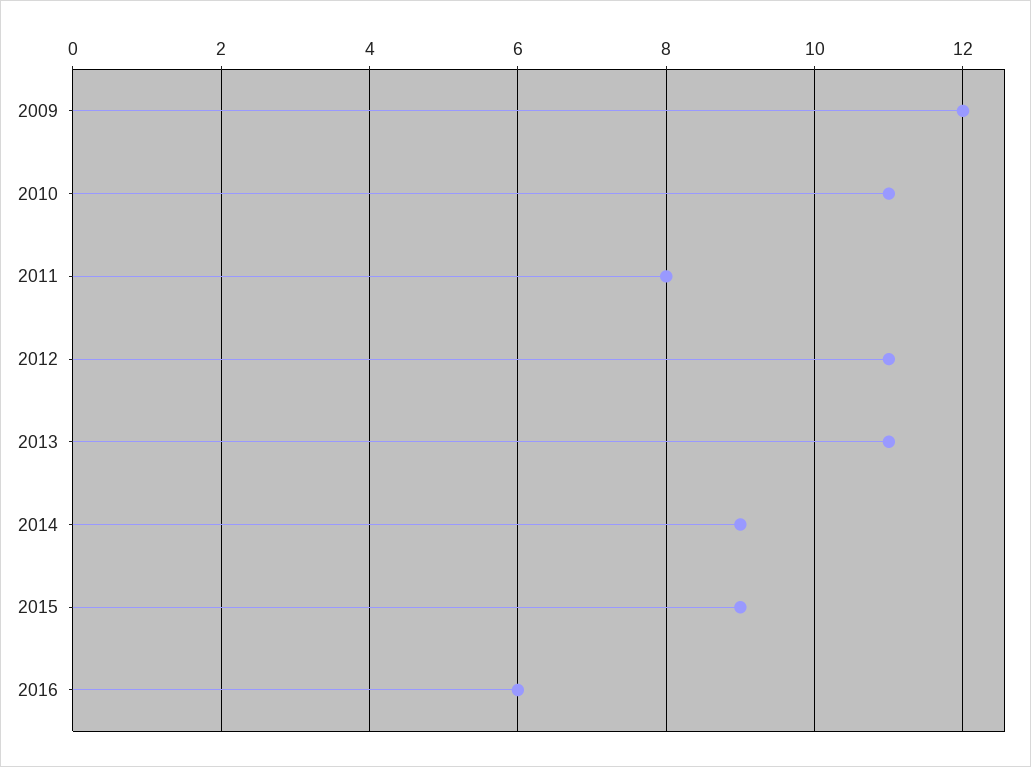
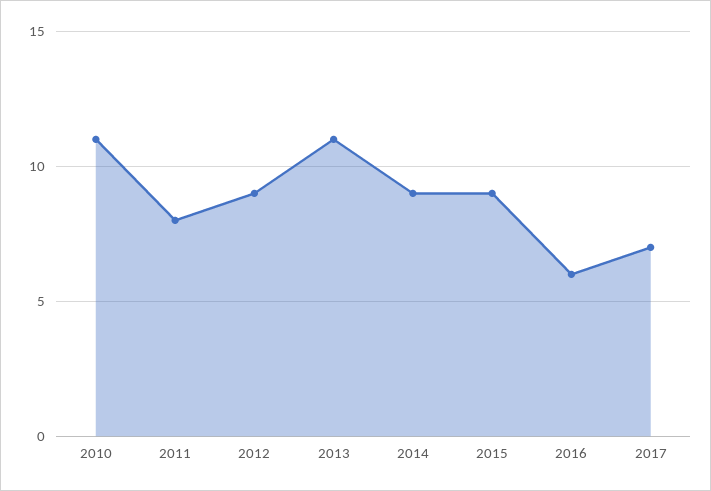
2009: 12 -> none
2012: 11 -> 9
2017: none -> 7

